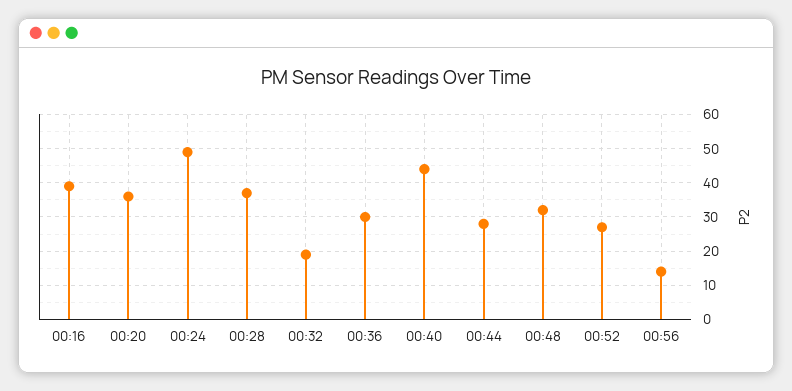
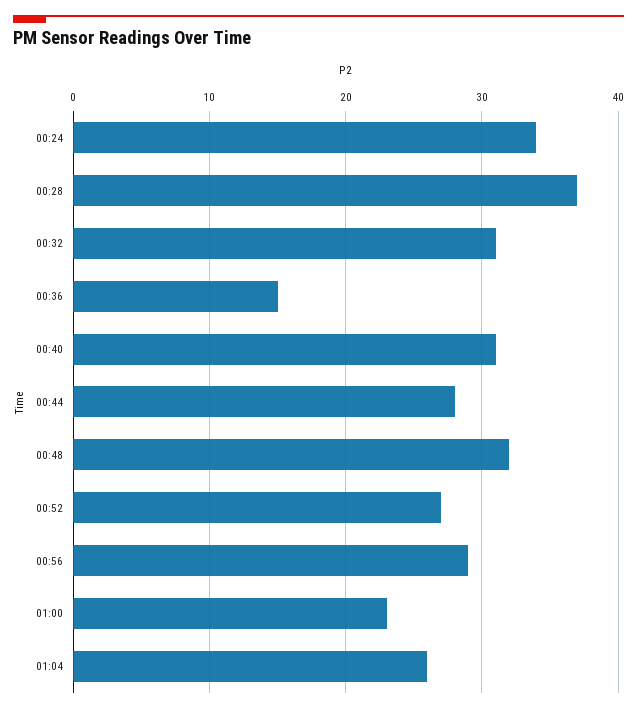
00:16: 40 -> none
00:20: 35 -> none
00:24: 50 -> 34
00:32: 20 -> 31
00:36: 30 -> 15
00:40: 45 -> 31
00:56: 15 -> 29
01:00: none -> 23
01:04: none -> 26

